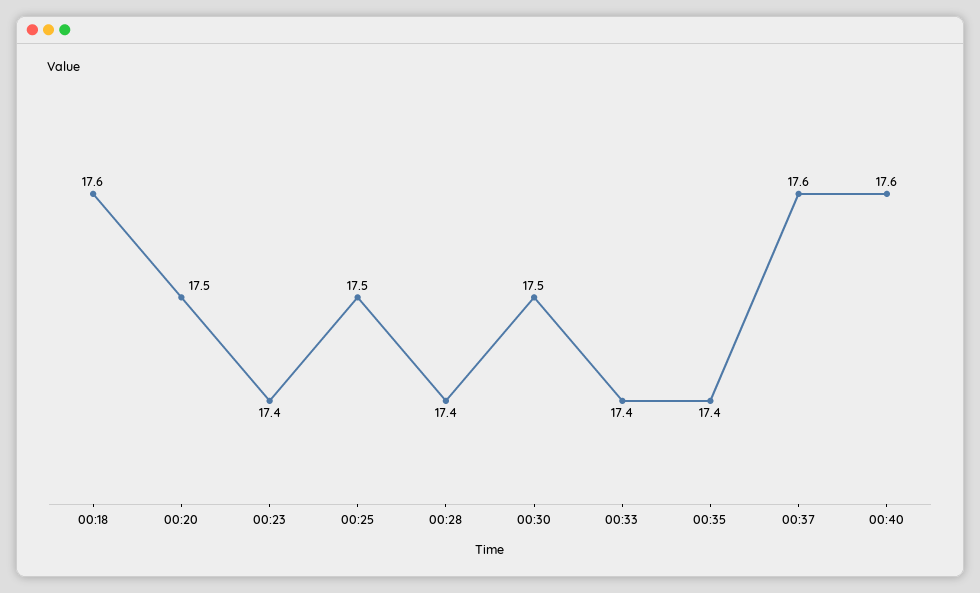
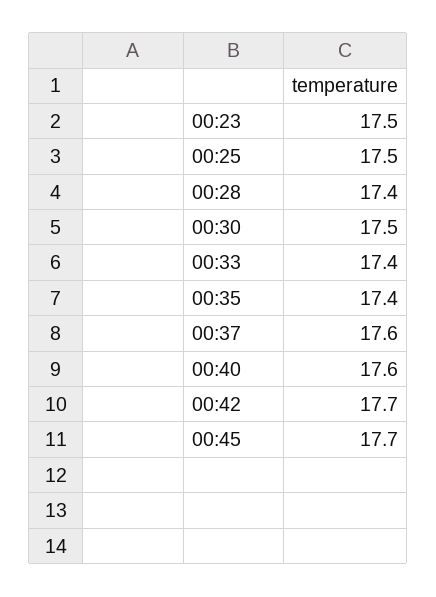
00:18: 17.6 -> none
00:20: 17.5 -> none
00:23: 17.4 -> 17.5
00:42: none -> 17.7
00:45: none -> 17.7

